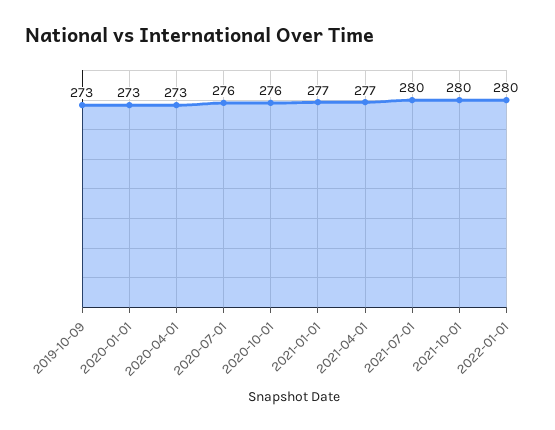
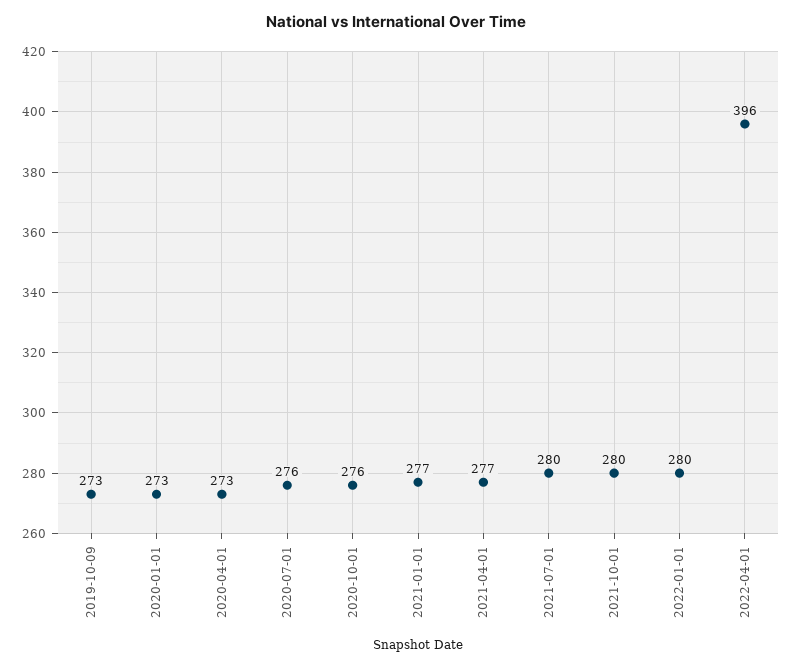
2022-04-01: none -> 396

